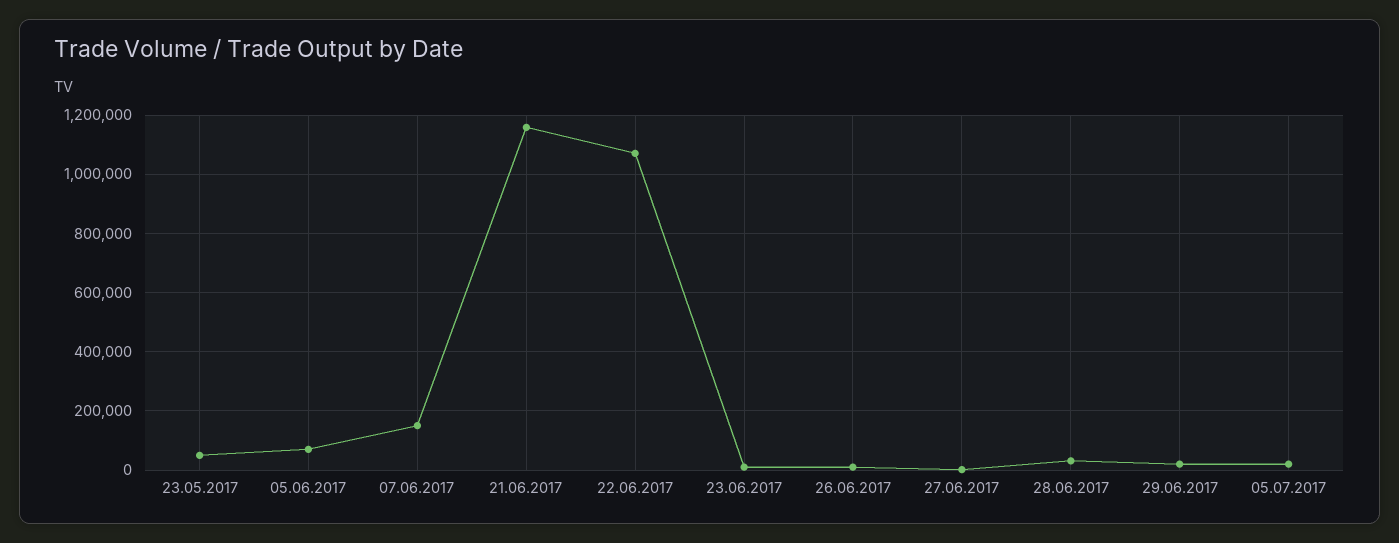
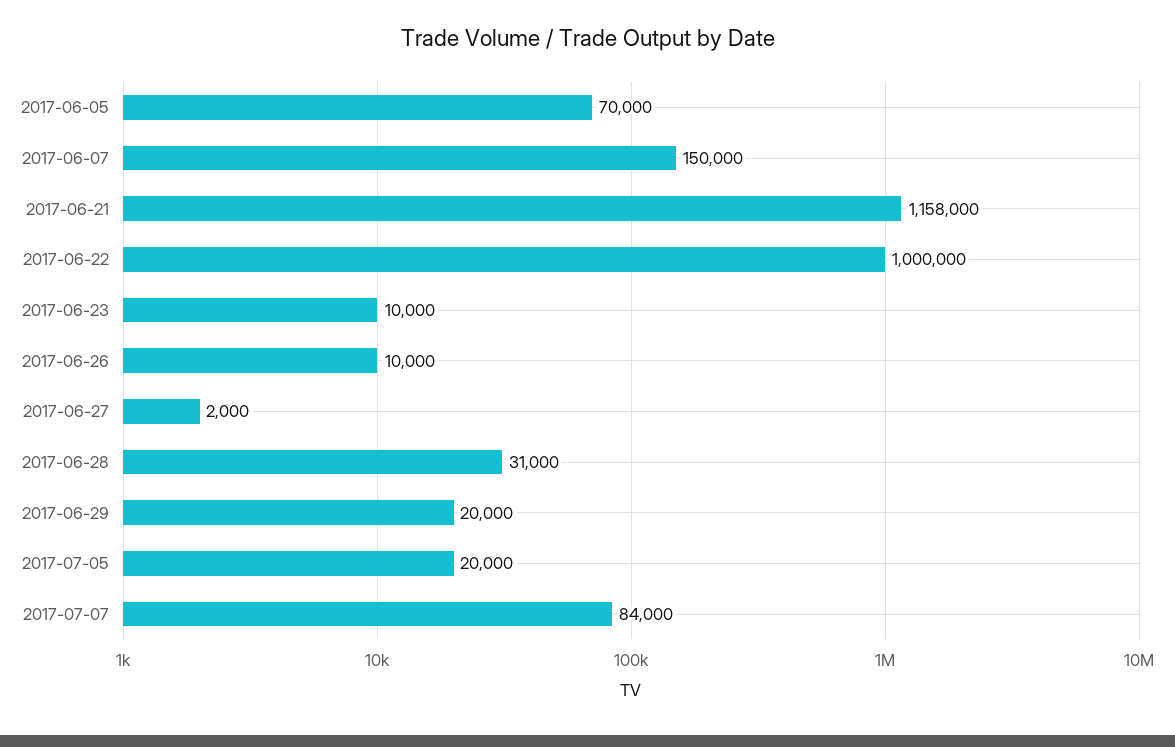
23.05.2017: 50000 -> none
22.06.2017: 1075000 -> 1000000
2017-07-07: none -> 84000

